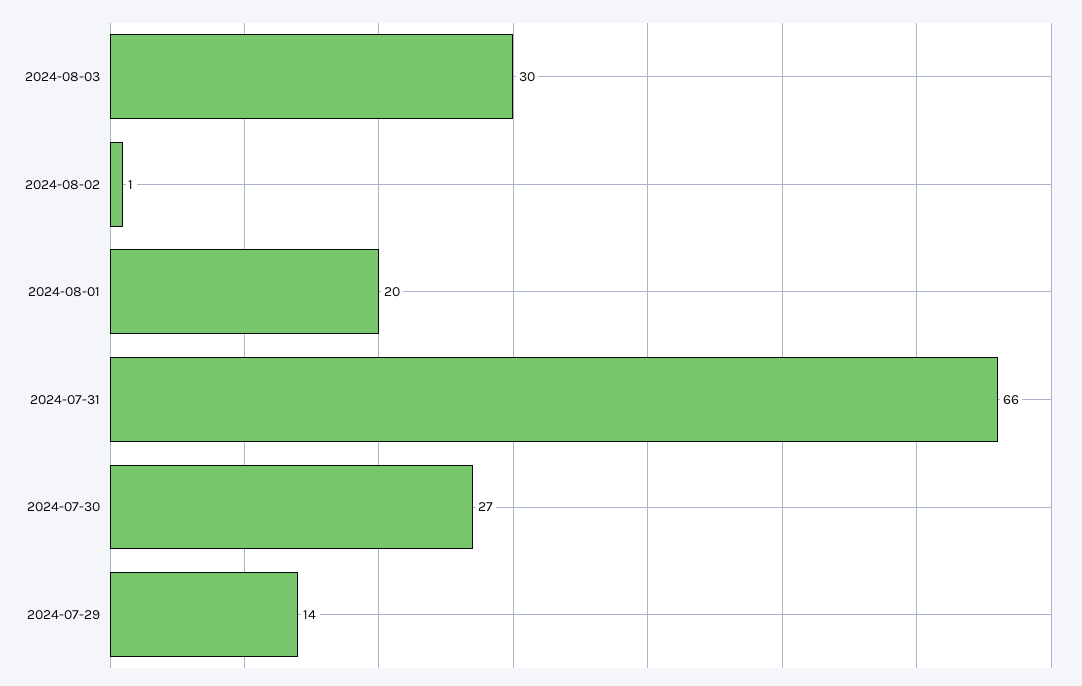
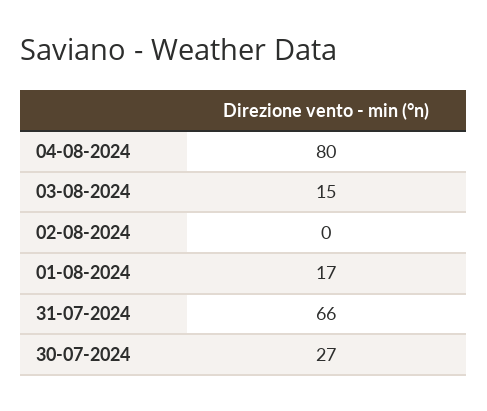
2024-08-03: 30 -> 15
2024-08-02: 1 -> 0
2024-08-01: 20 -> 17
2024-07-29: 14 -> none
04-08-2024: none -> 80

